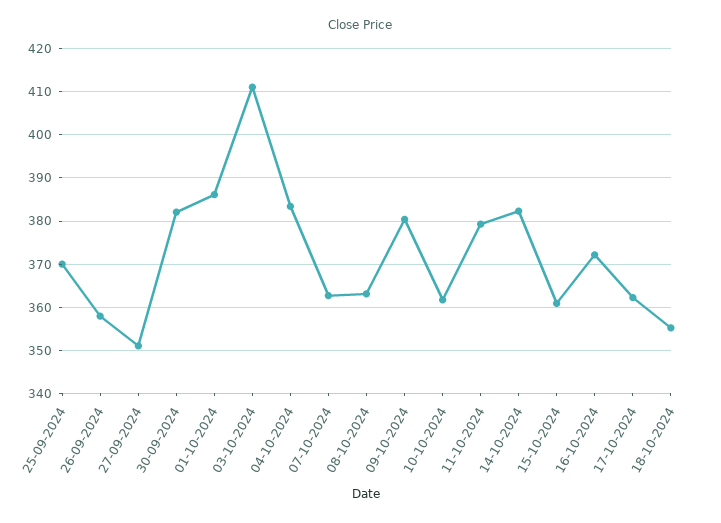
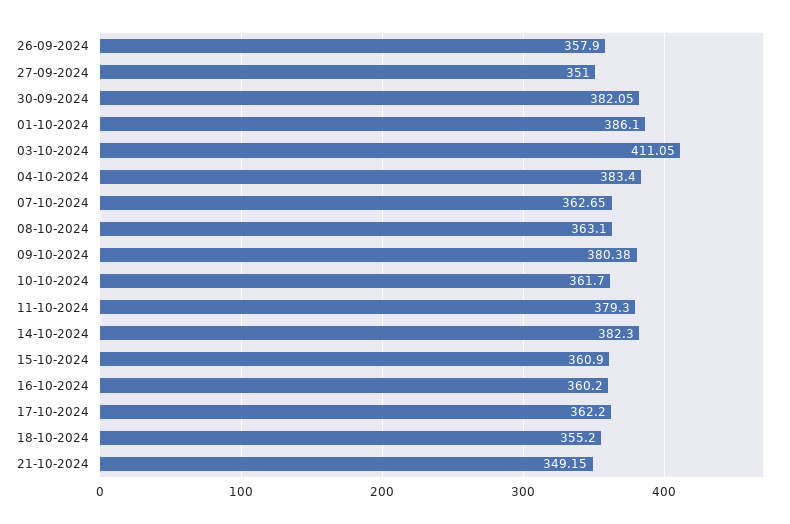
25-09-2024: 370 -> none
16-10-2024: 372 -> 360.2
21-10-2024: none -> 349.15

